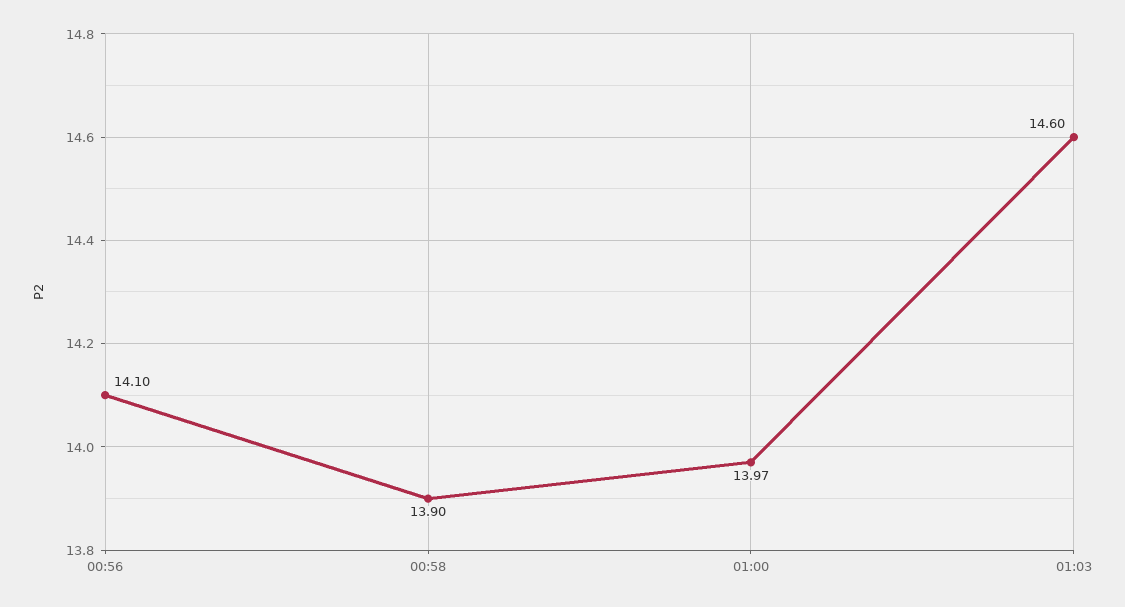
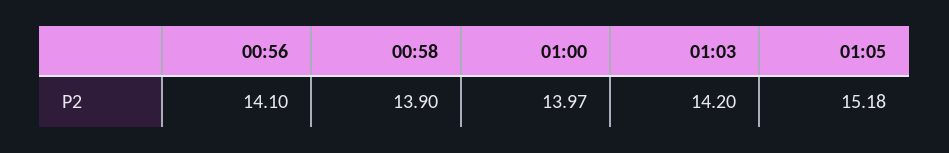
01:03: 14.6 -> 14.2
01:05: none -> 15.18

